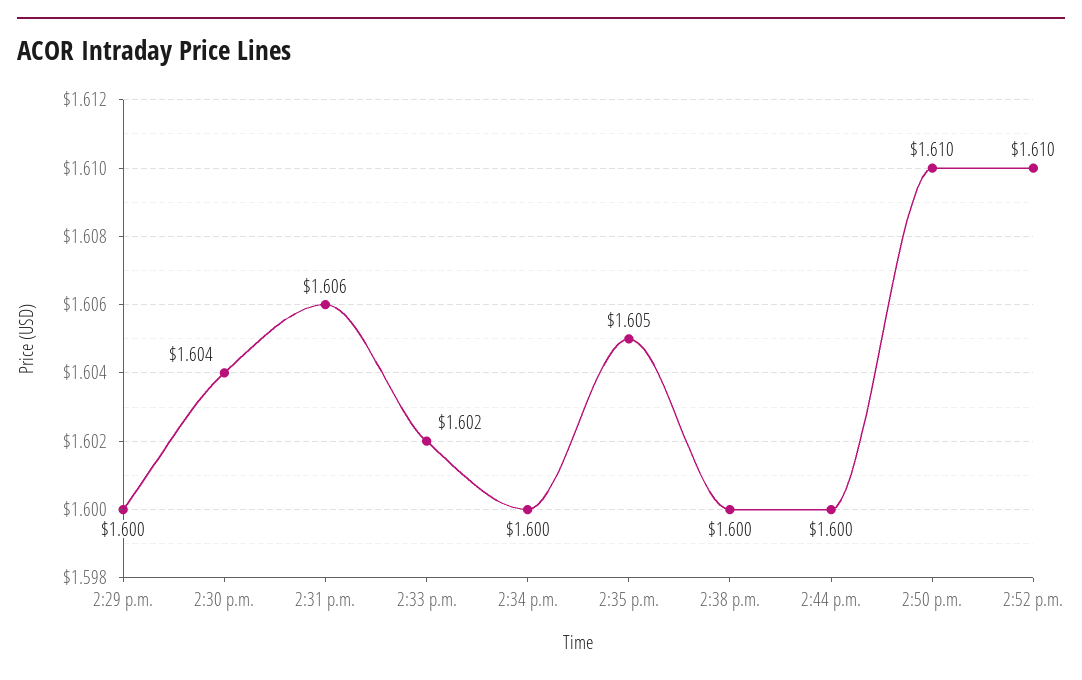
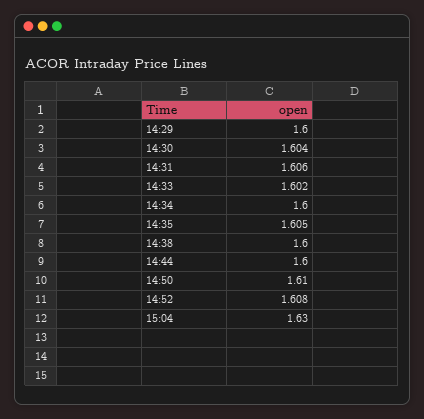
2:52 p.m.: 1.61 -> 1.608
15:04: none -> 1.63

